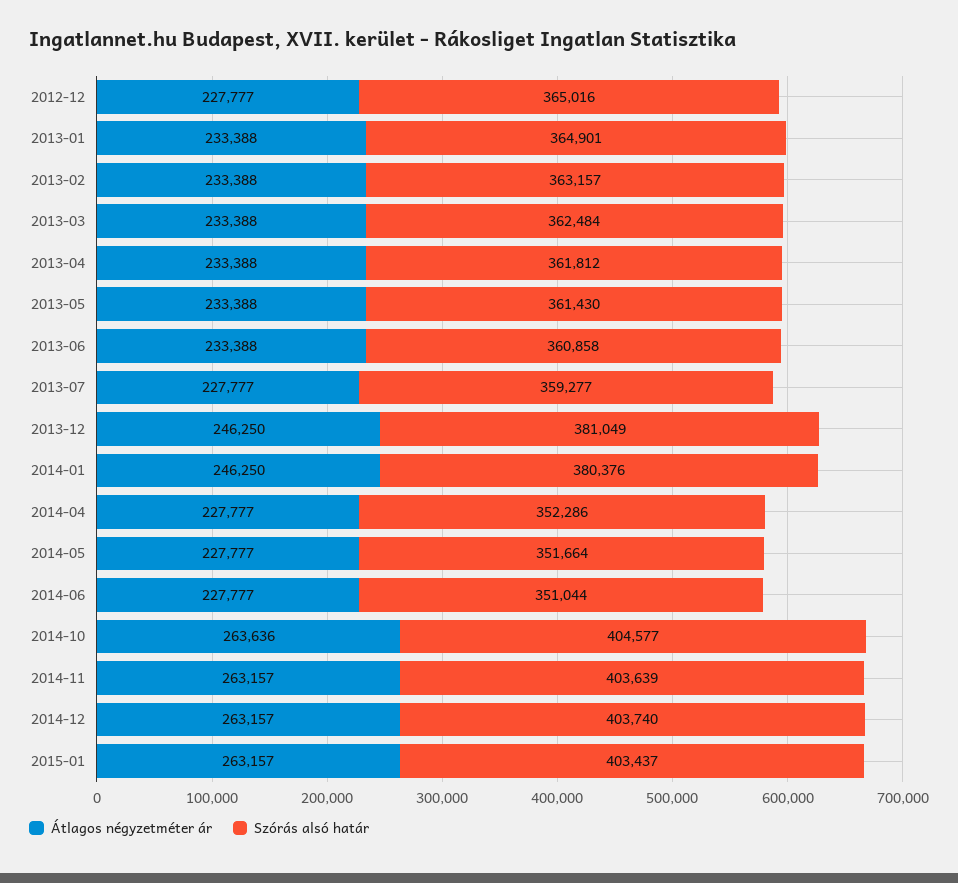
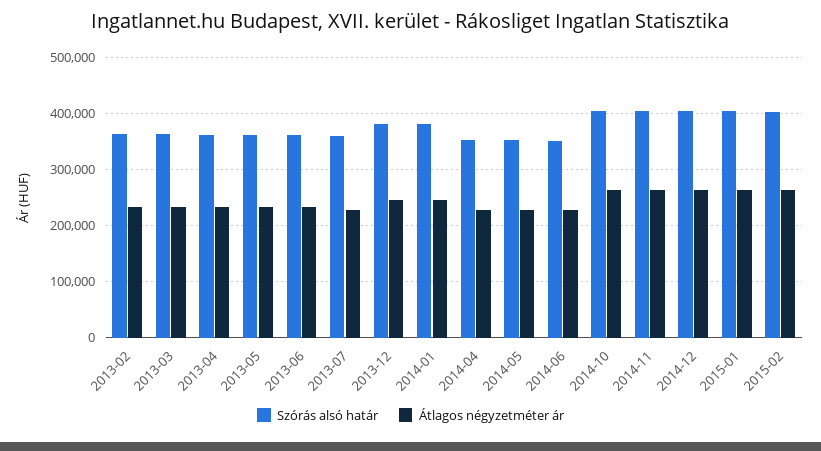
Átlagos négyzetméter ár, 2012-12: 227777 -> none
Szórás alsó határ, 2012-12: 365016 -> none
Átlagos négyzetméter ár, 2013-01: 233388 -> none
Szórás alsó határ, 2013-01: 364901 -> none
Szórás alsó határ, 2015-02: none -> 400000
Átlagos négyzetméter ár, 2015-02: none -> 260000

